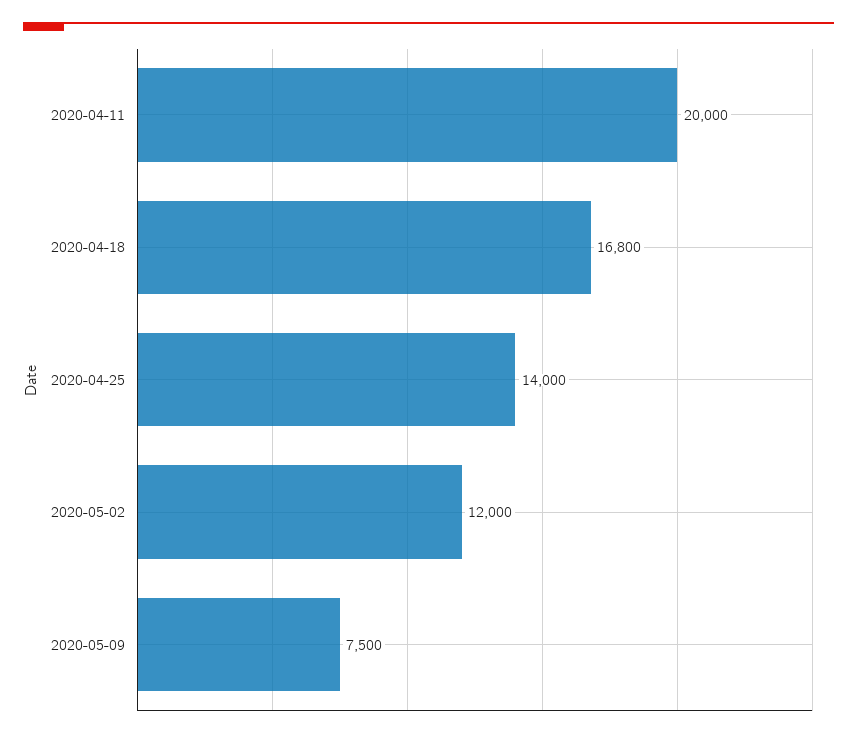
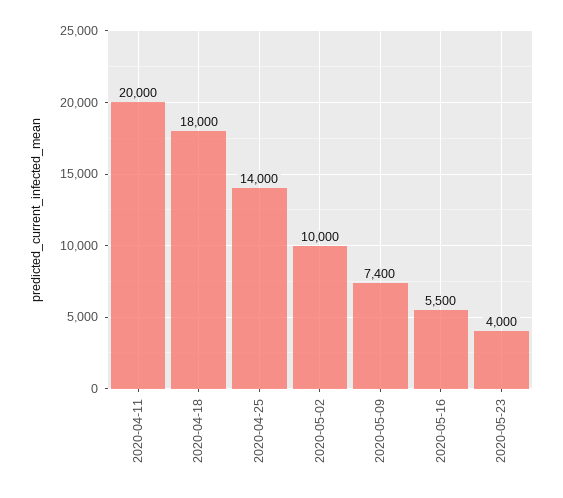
2020-04-18: 16800 -> 18000
2020-05-02: 12000 -> 10000
2020-05-09: 7500 -> 7400
2020-05-16: none -> 5500
2020-05-23: none -> 4000

